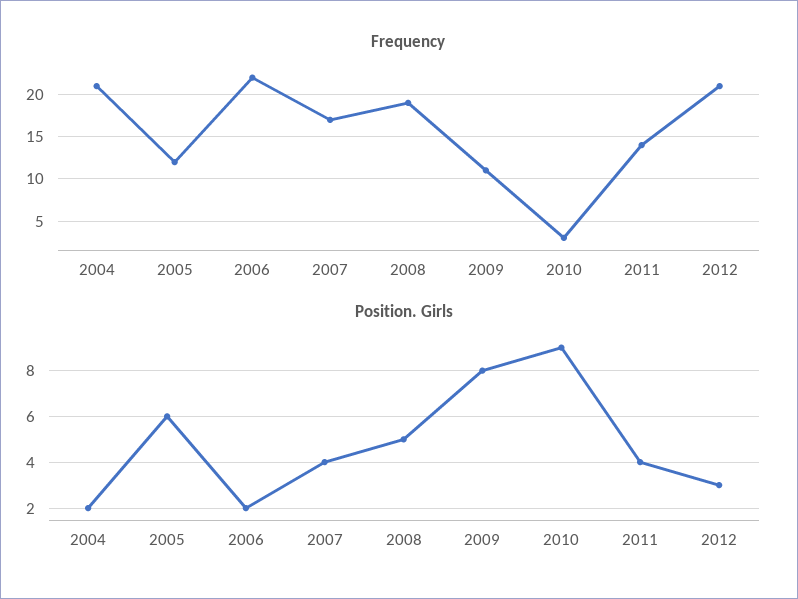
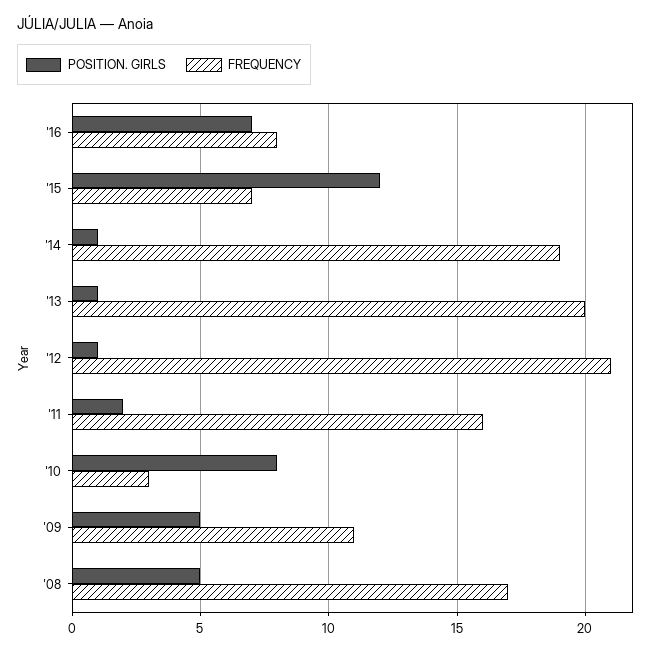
Frequency, 2004: 21 -> none
Frequency, 2005: 12 -> none
Frequency, 2006: 22 -> none
Frequency, 2007: 17 -> none
Frequency, 2008: 19 -> 17
Frequency, 2011: 14 -> 16
Position. Girls, 2004: 2 -> none
Position. Girls, 2005: 6 -> none
Position. Girls, 2006: 2 -> none
Position. Girls, 2007: 4 -> none
Position. Girls, 2009: 8 -> 5
Position. Girls, 2010: 9 -> 8
Position. Girls, 2011: 4 -> 2
Position. Girls, 2012: 3 -> 1
Position. Girls, '16: none -> 7
Frequency, '16: none -> 8
Position. Girls, '15: none -> 12
Frequency, '15: none -> 7
Position. Girls, '14: none -> 1
Frequency, '14: none -> 19
Position. Girls, '13: none -> 1
Frequency, '13: none -> 20

